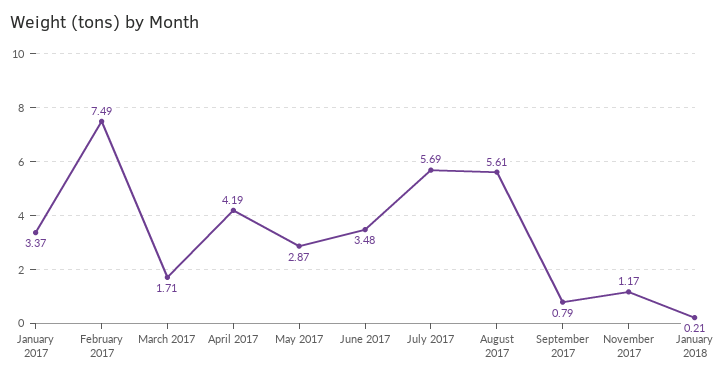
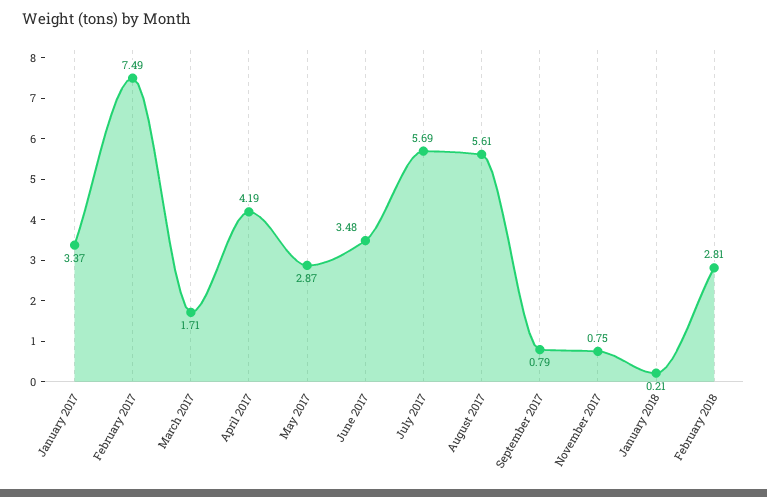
November 2017: 1.17 -> 0.75
February 2018: none -> 2.81

